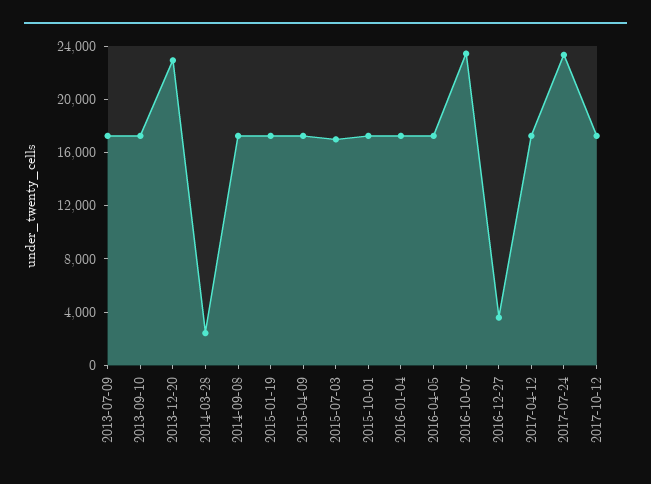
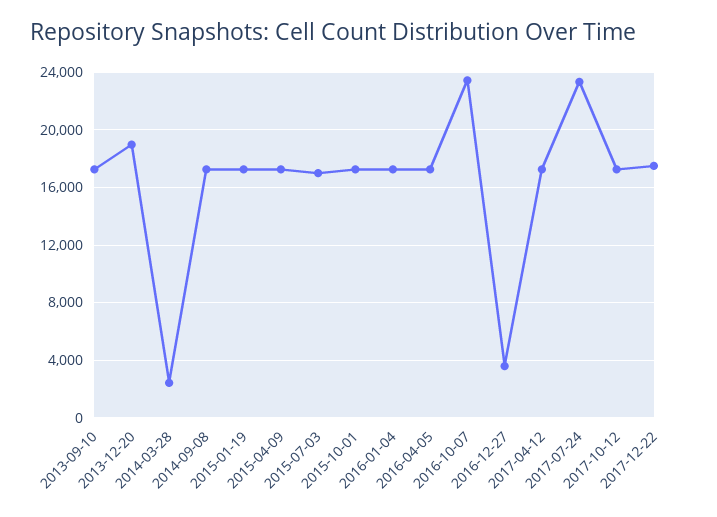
2013-07-09: 17000 -> none
2013-12-20: 23000 -> 19000
2017-12-22: none -> 17500

